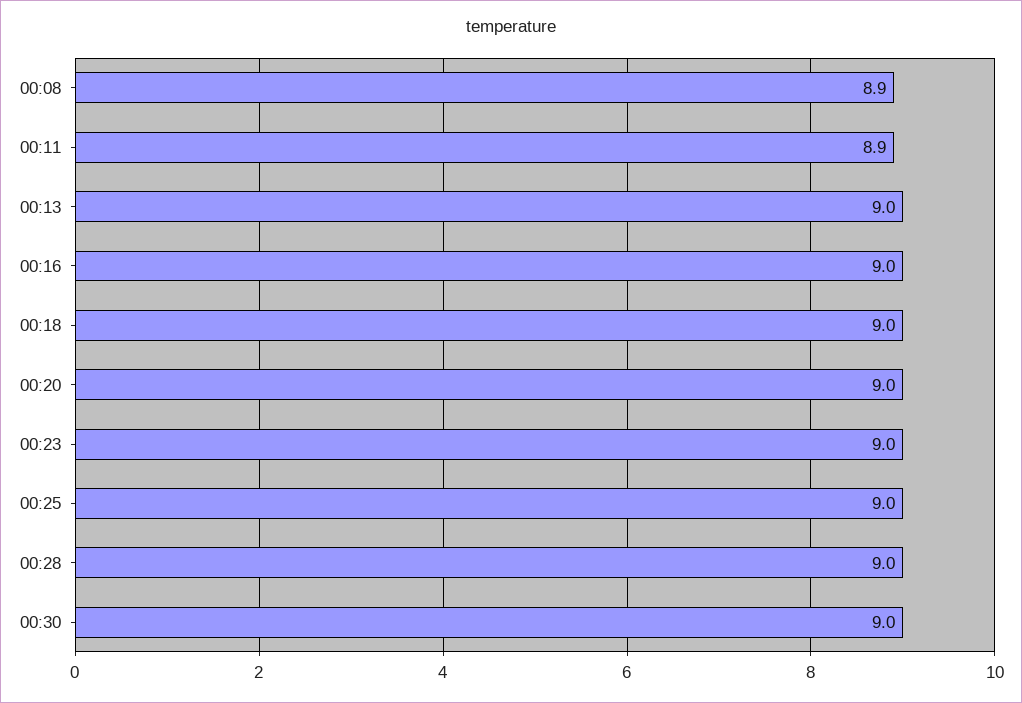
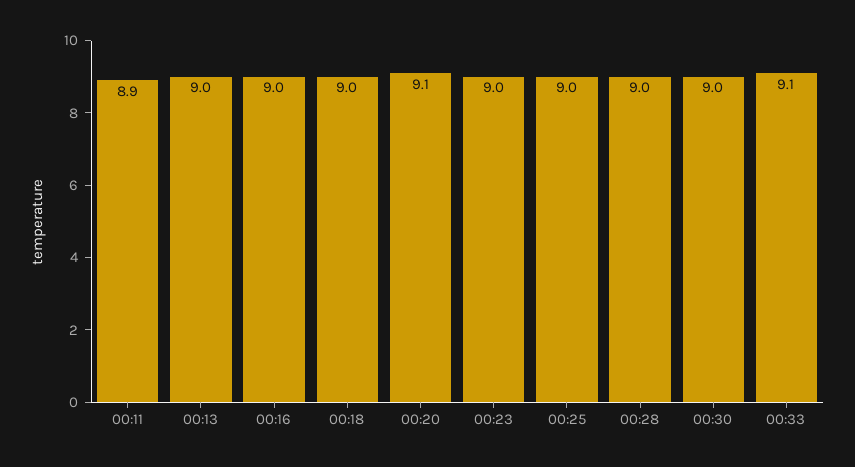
00:08: 8.9 -> none
00:20: 9 -> 9.1
00:33: none -> 9.1

